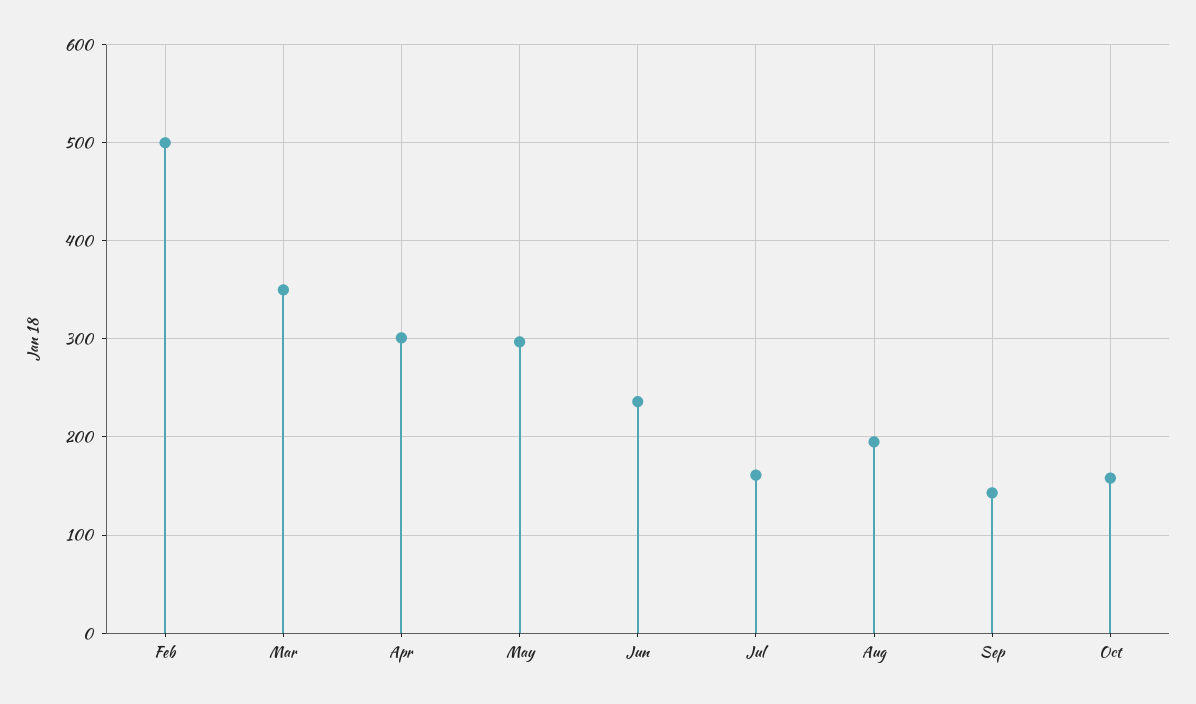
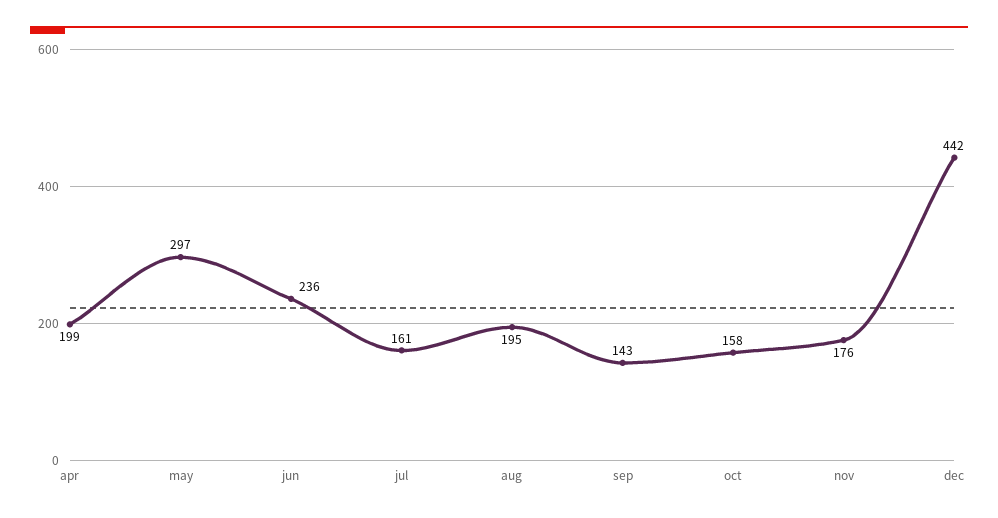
Feb: 500 -> none
Mar: 350 -> none
Apr: 300 -> 199
nov: none -> 176
dec: none -> 442

